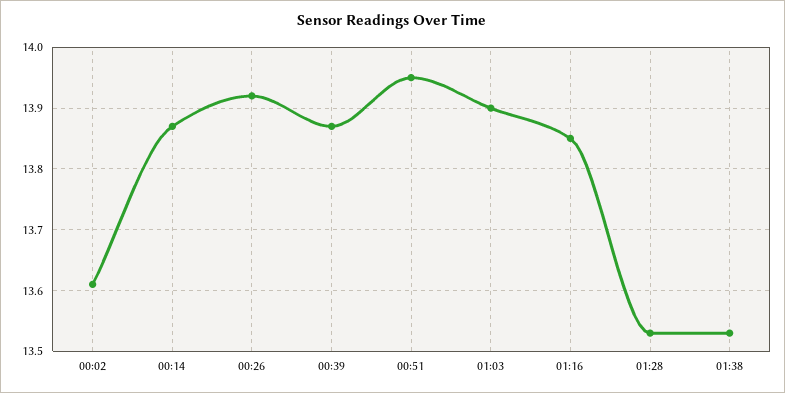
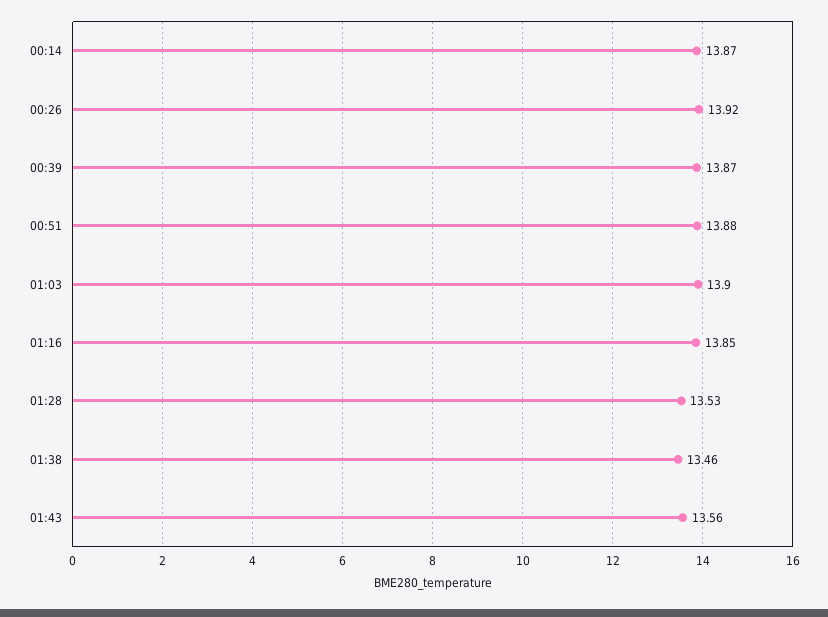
00:02: 13.61 -> none
00:51: 13.95 -> 13.88
01:38: 13.53 -> 13.46
01:43: none -> 13.56

